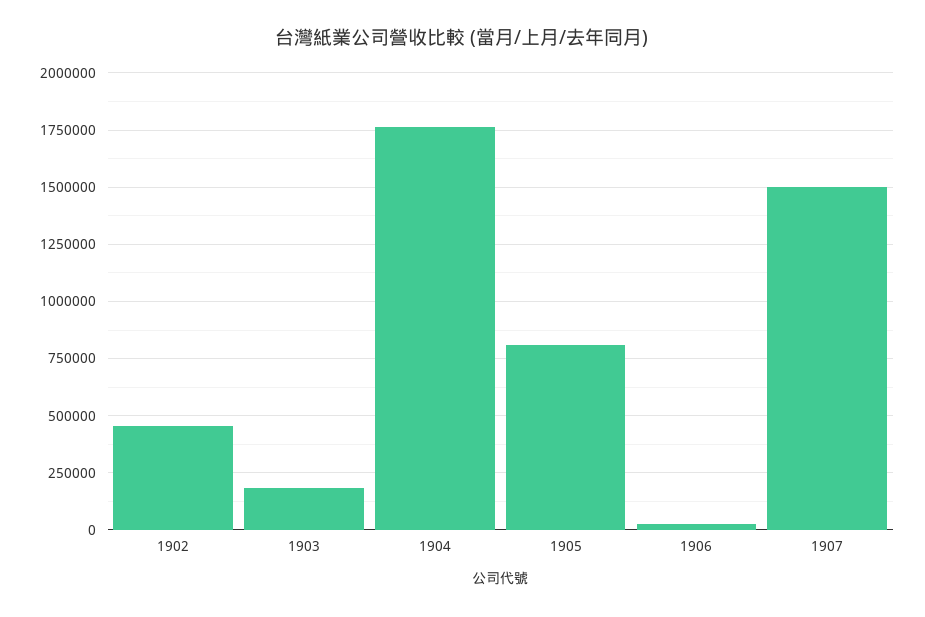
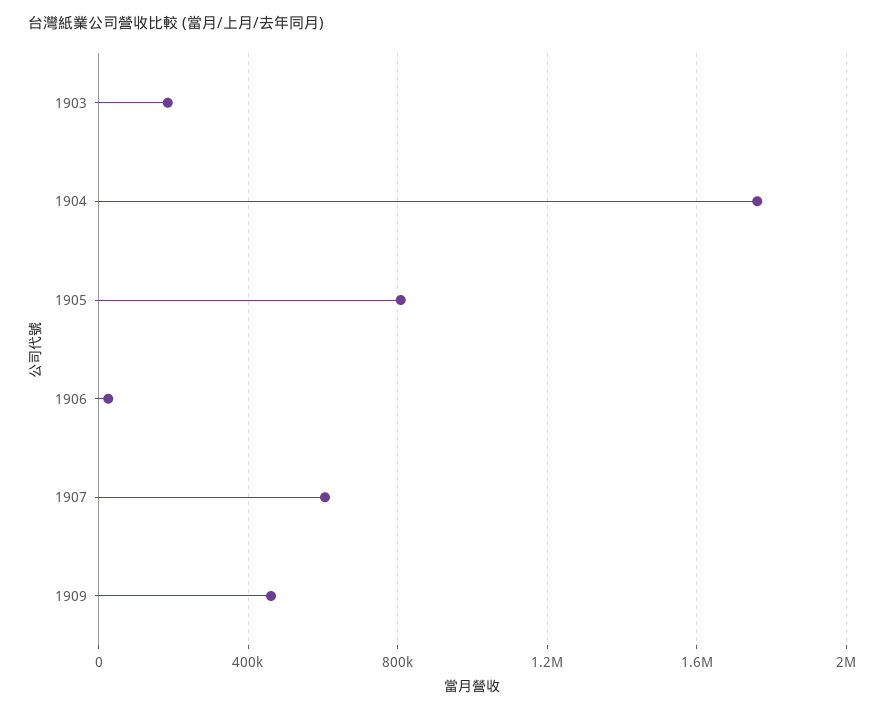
1902: 450000 -> none
1907: 1500000 -> 600000
1909: none -> 450000

